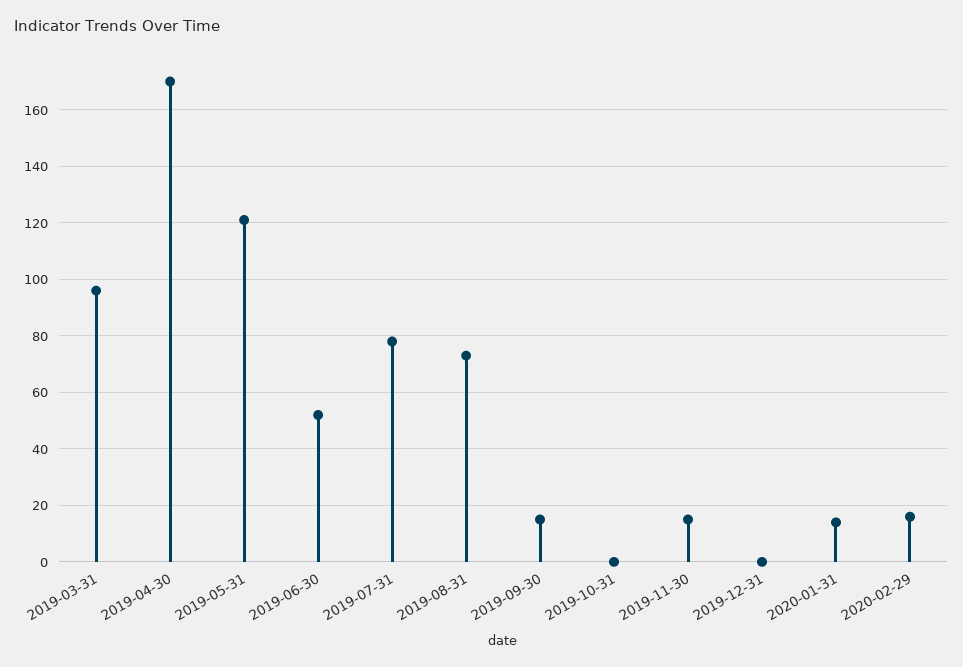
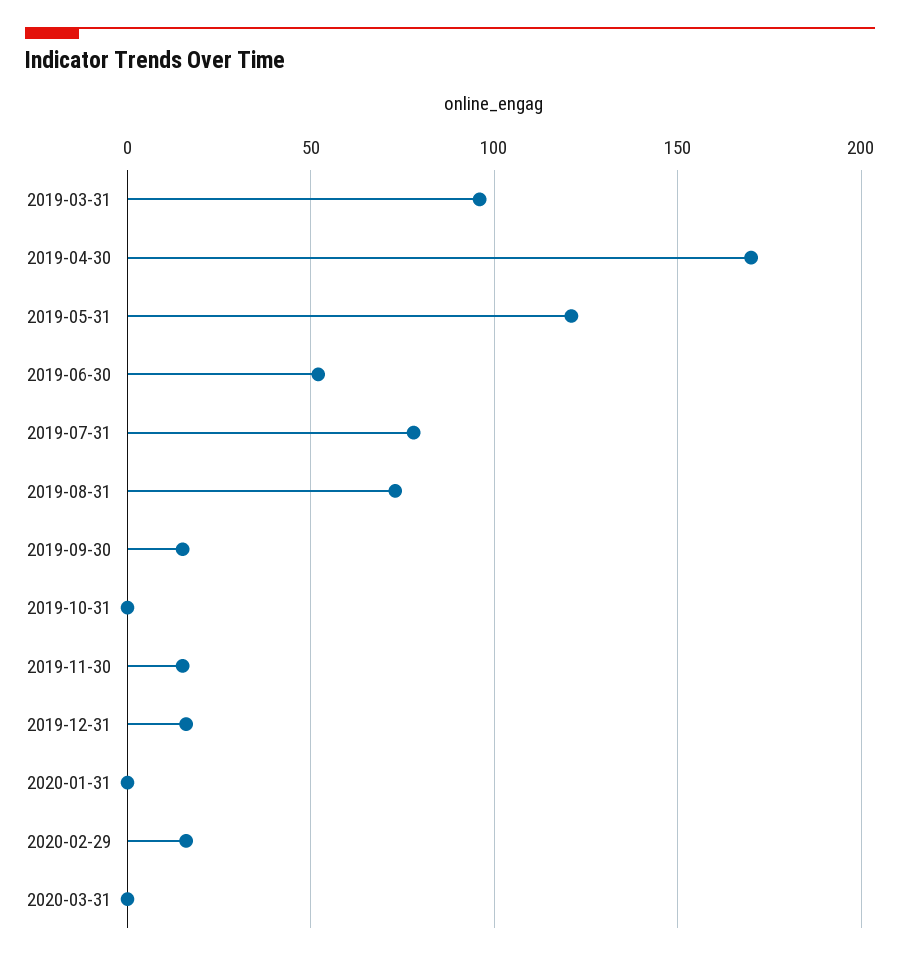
2019-12-31: 0 -> 15
2020-01-31: 15 -> 0
2020-03-31: none -> 0

